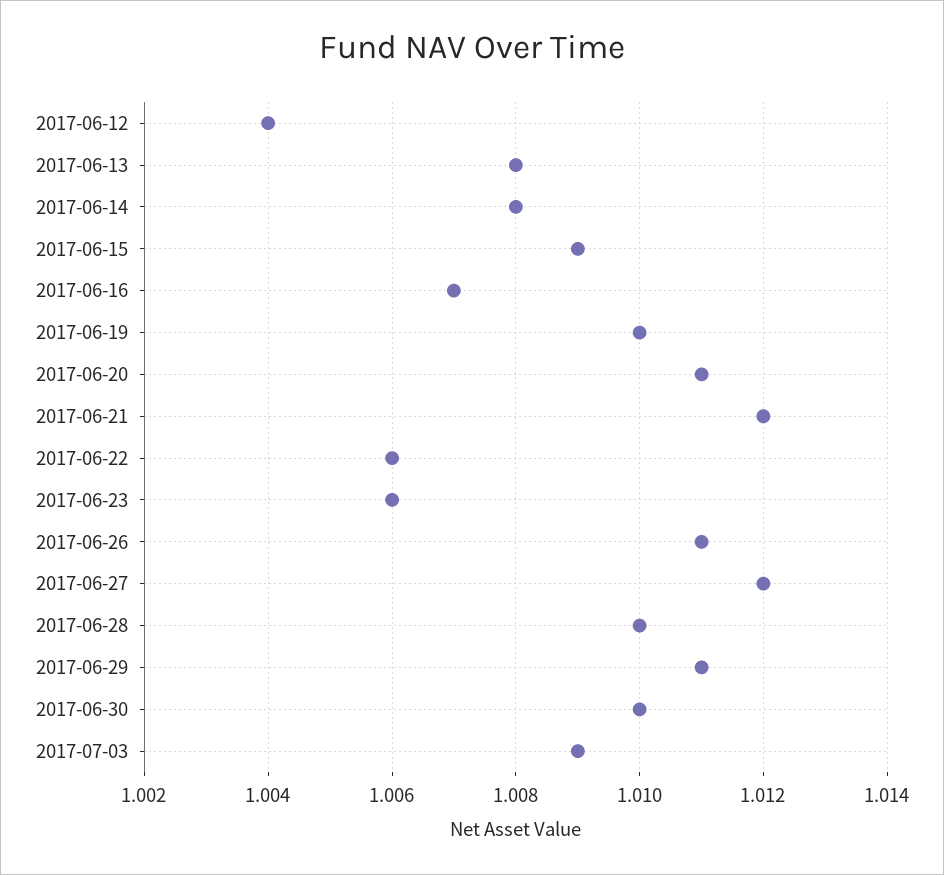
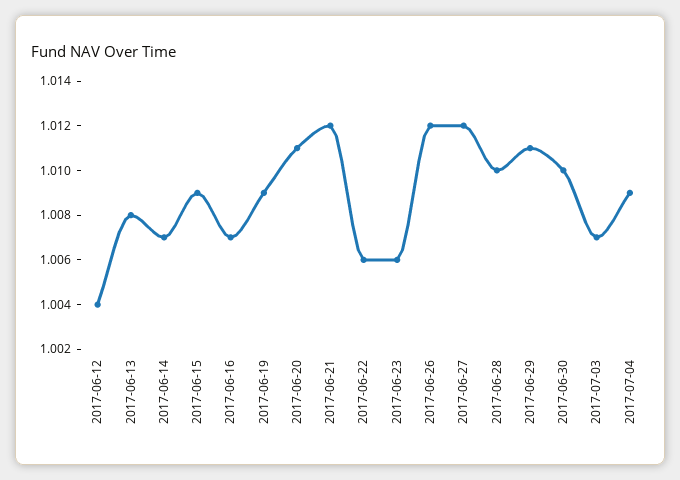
2017-06-14: 1.008 -> 1.007
2017-06-19: 1.01 -> 1.009
2017-06-26: 1.011 -> 1.012
2017-07-03: 1.009 -> 1.007
2017-07-04: none -> 1.009

